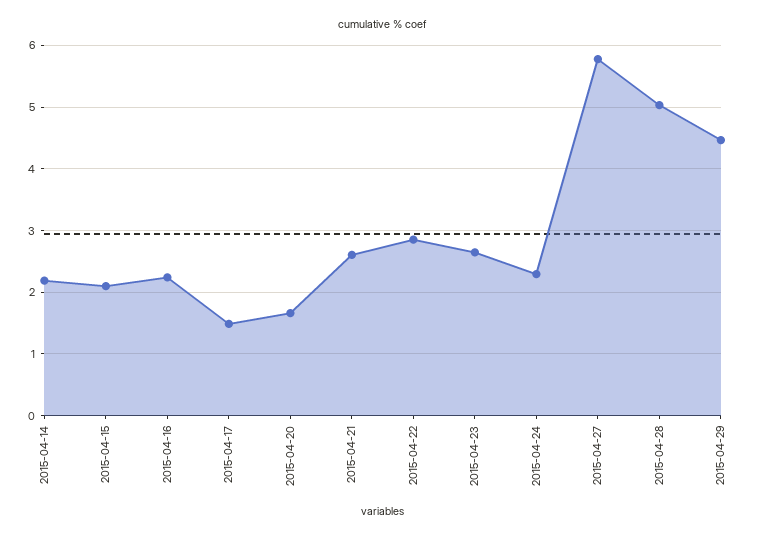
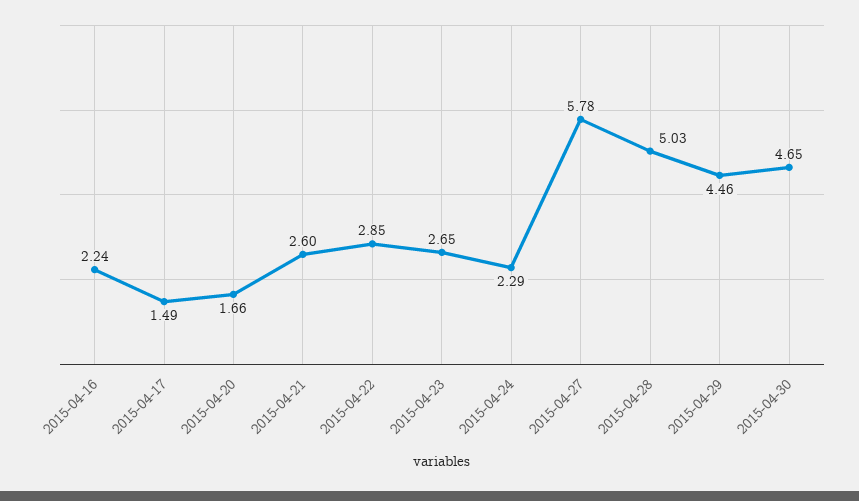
2015-04-14: 2.2 -> none
2015-04-15: 2.1 -> none
2015-04-30: none -> 4.65

